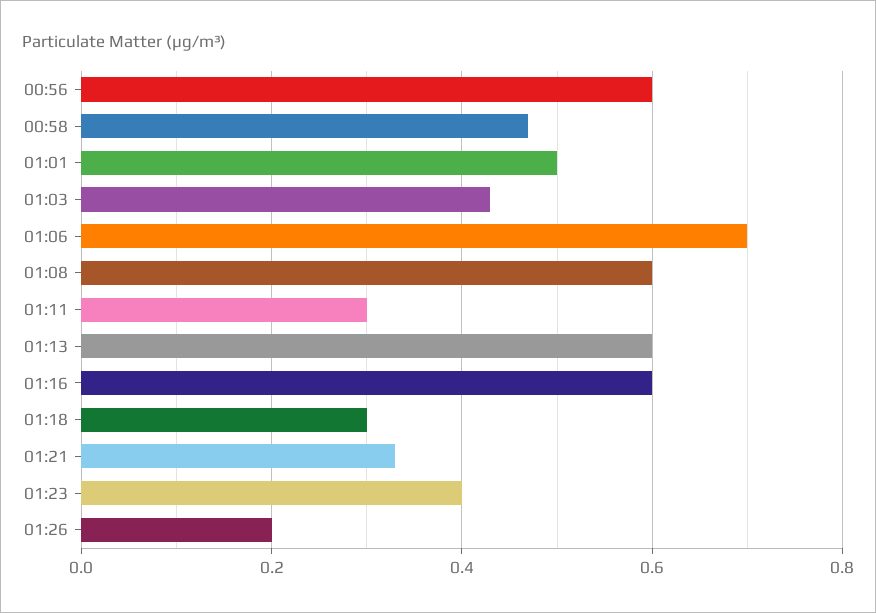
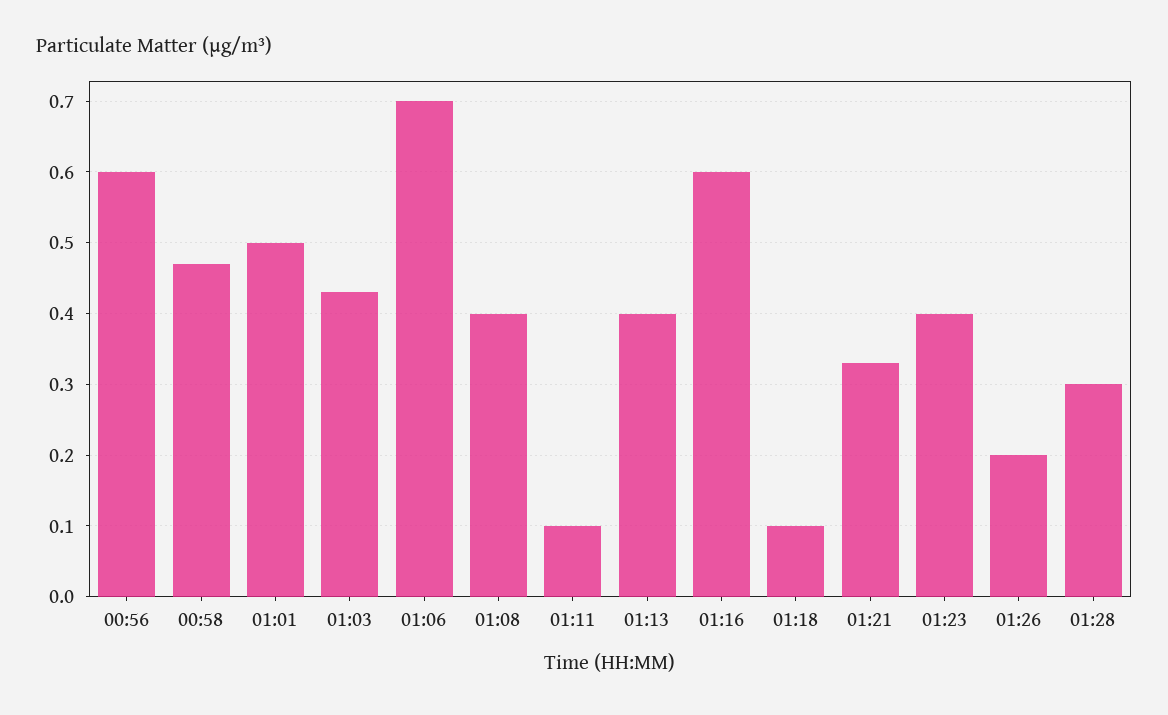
01:08: 0.6 -> 0.4
01:11: 0.3 -> 0.1
01:13: 0.6 -> 0.4
01:18: 0.3 -> 0.1
01:28: none -> 0.3

